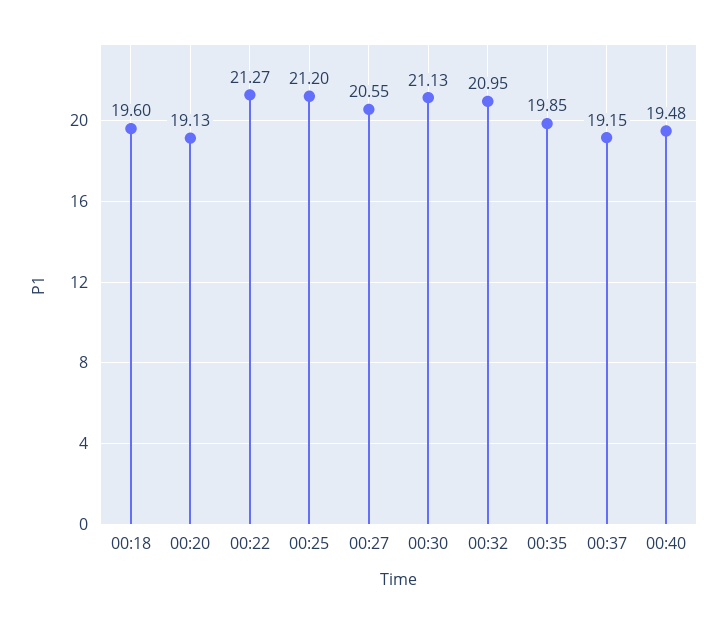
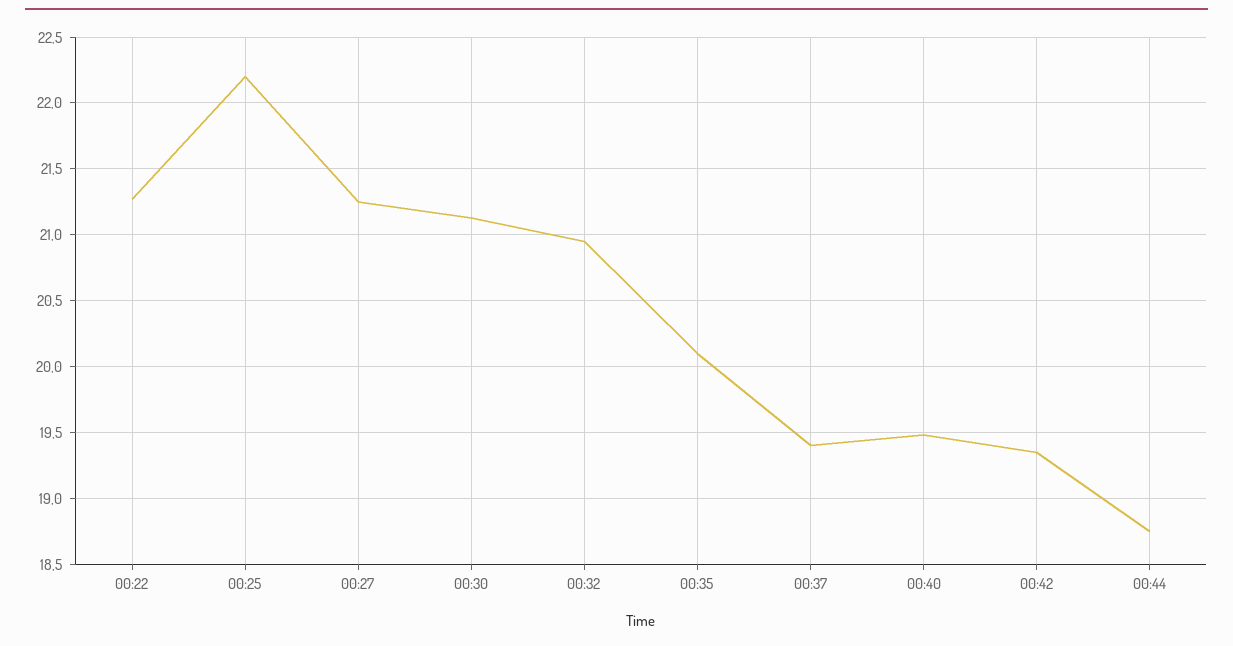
00:18: 19.6 -> none
00:20: 19.13 -> none
00:25: 21.2 -> 22.2
00:27: 20.55 -> 21.25
00:35: 19.85 -> 20.1
00:37: 19.15 -> 19.4
00:42: none -> 19.35
00:44: none -> 18.75

